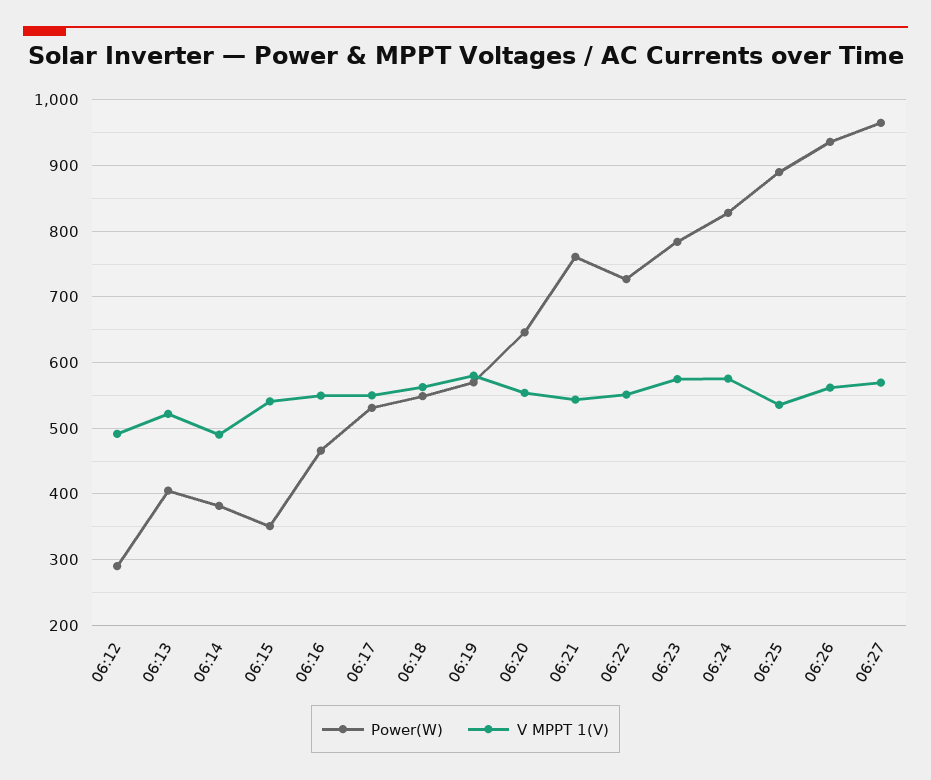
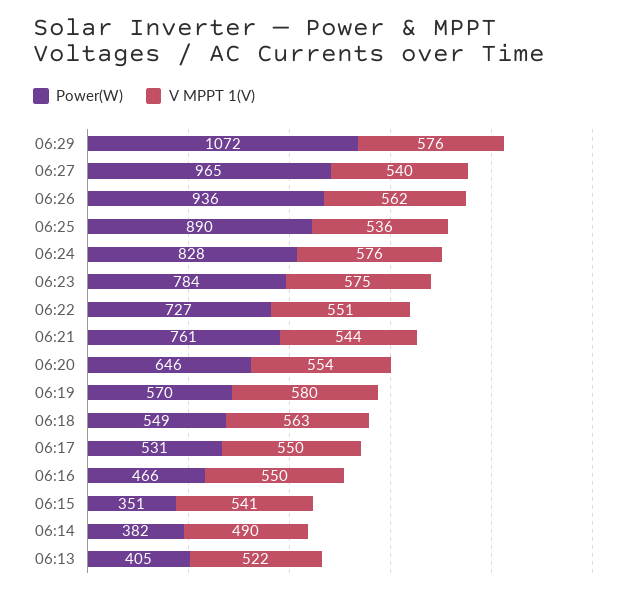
Power(W), 06:12: 290 -> none
V MPPT 1(V), 06:12: 490 -> none
V MPPT 1(V), 06:27: 570 -> 540
Power(W), 06:29: none -> 1072
V MPPT 1(V), 06:29: none -> 576

